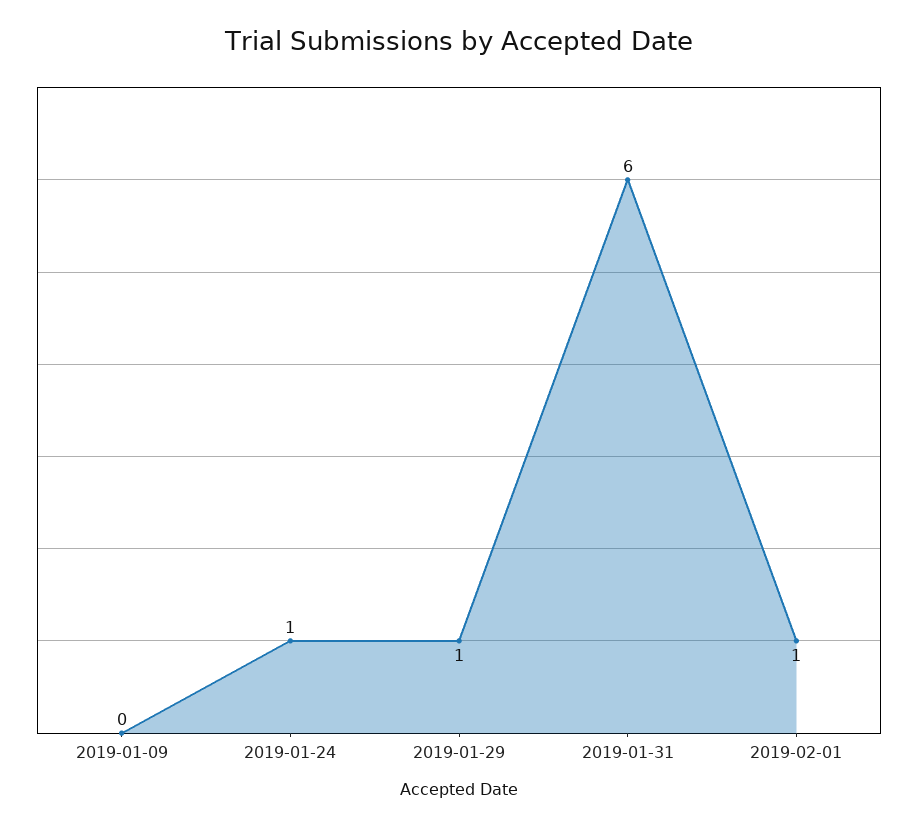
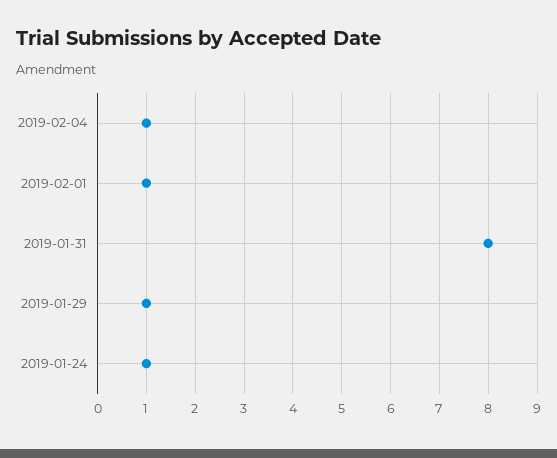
2019-01-09: 0 -> none
2019-01-31: 6 -> 8
2019-02-04: none -> 1

